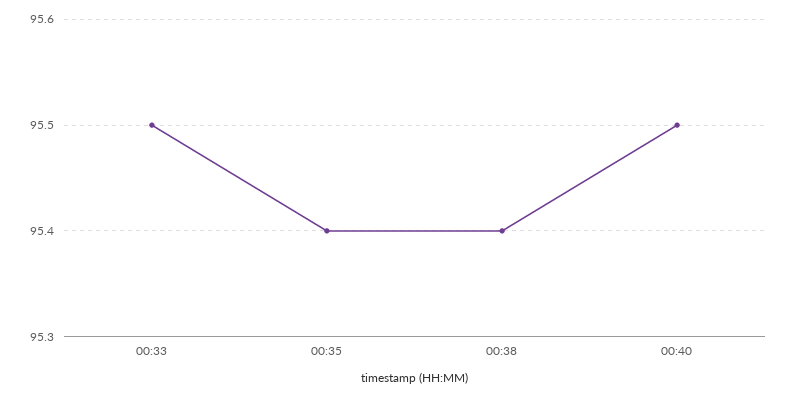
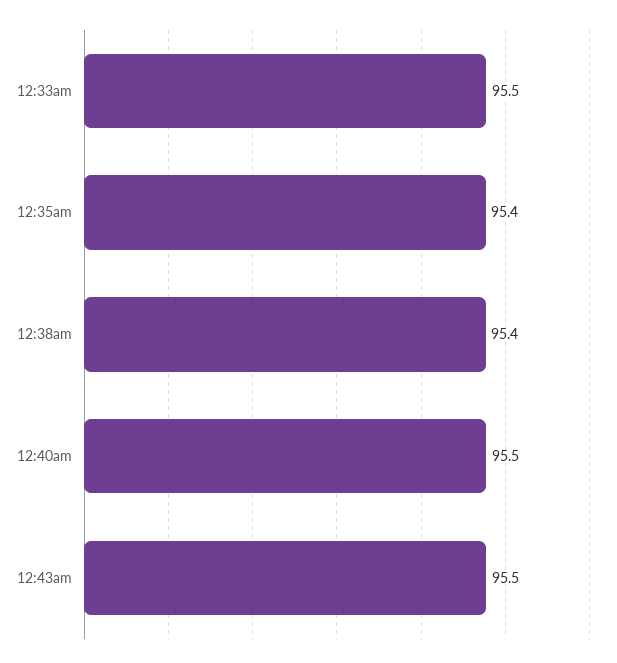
12:43am: none -> 95.5

